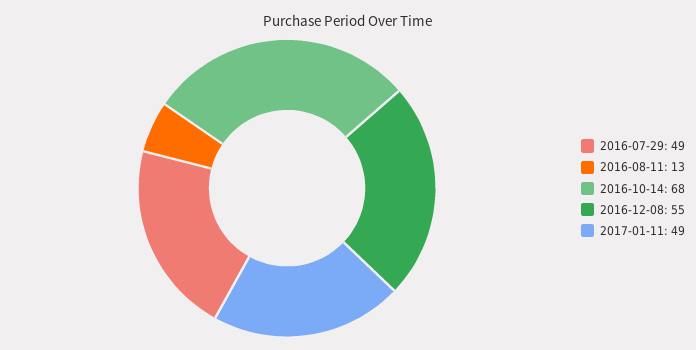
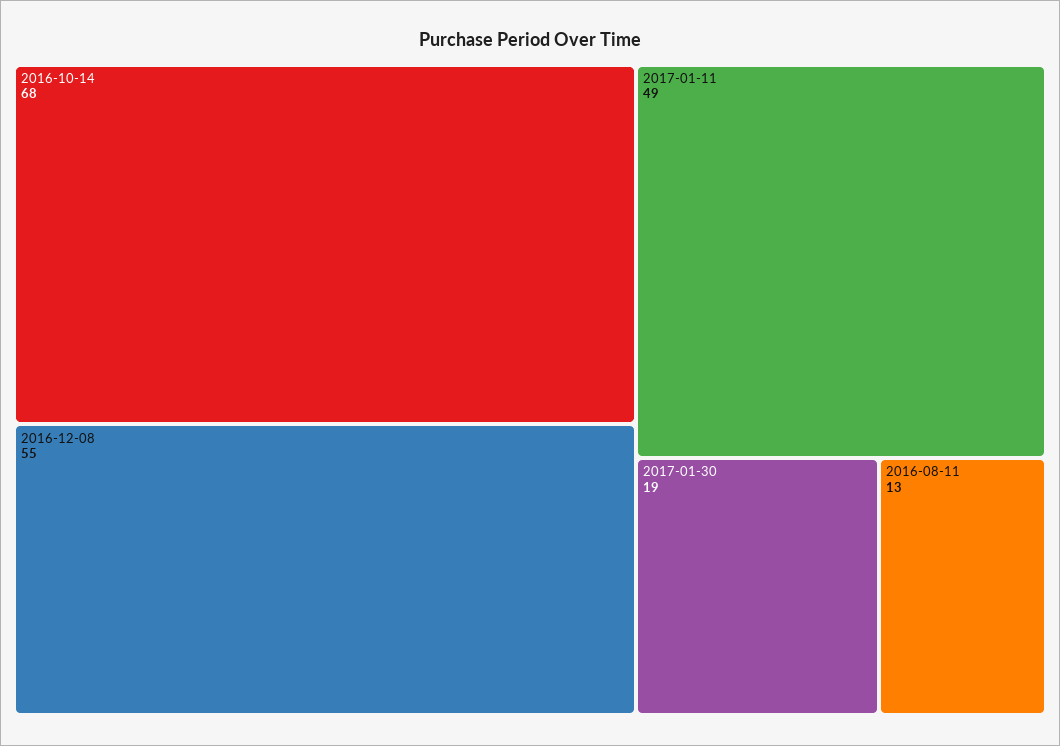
2016-07-29: 49 -> none
2017-01-30: none -> 19

